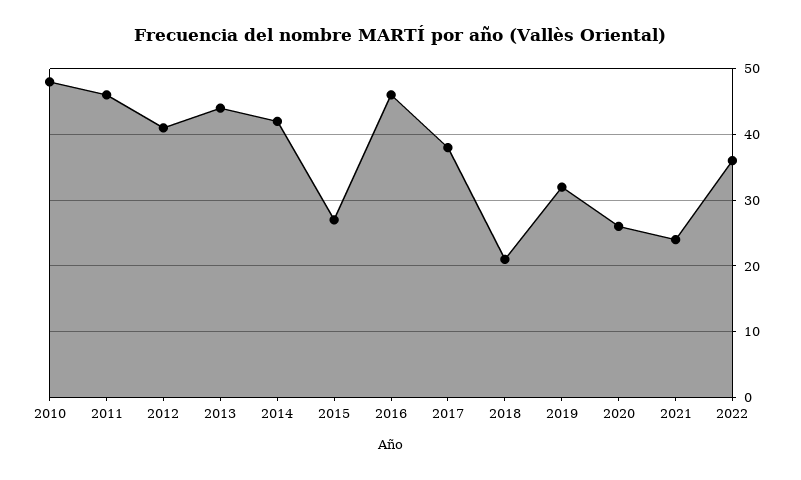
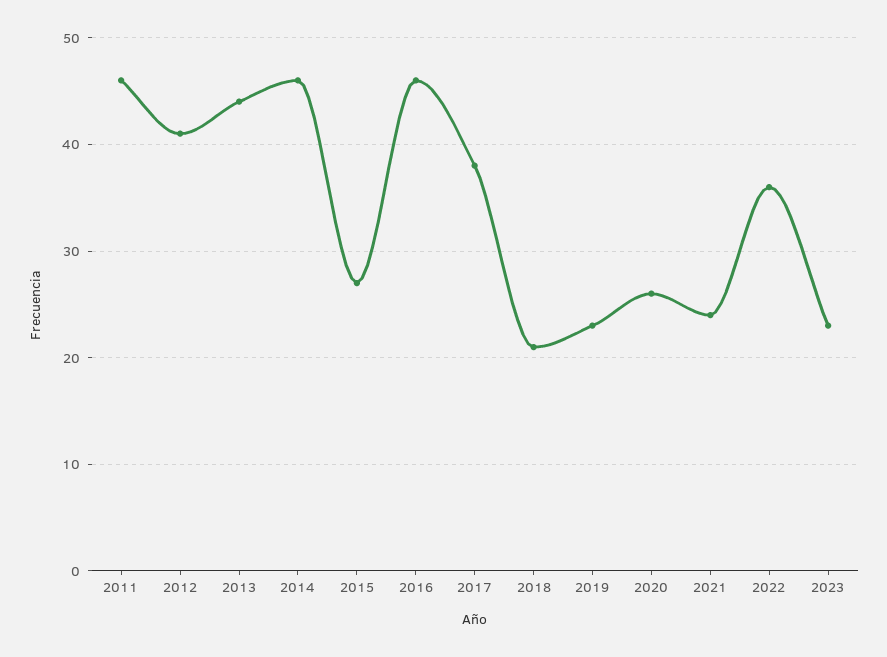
2010: 48 -> none
2014: 42 -> 46
2019: 32 -> 23
2023: none -> 23

